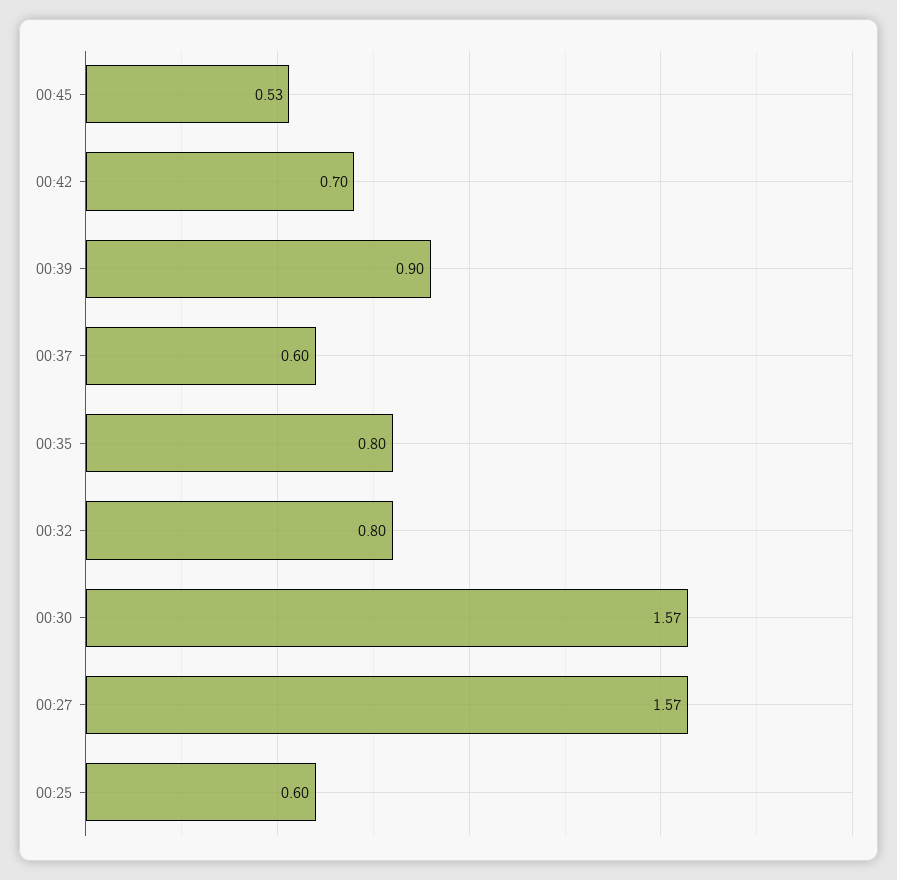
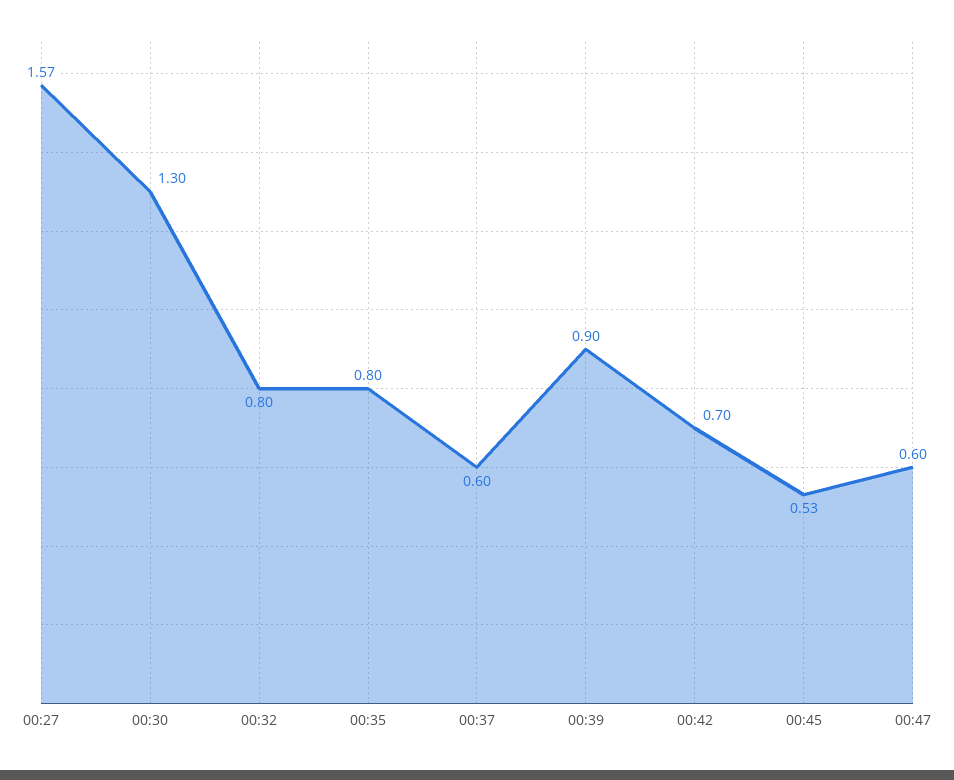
00:30: 1.57 -> 1.3
00:25: 0.6 -> none
00:47: none -> 0.6

